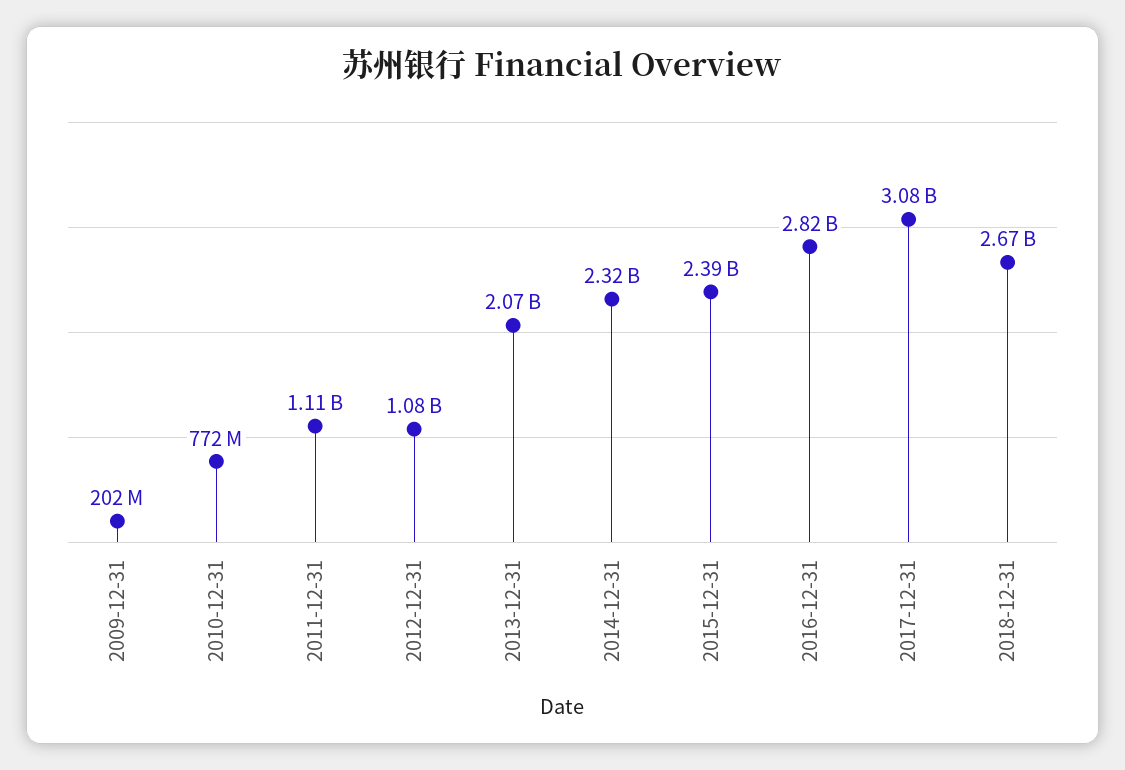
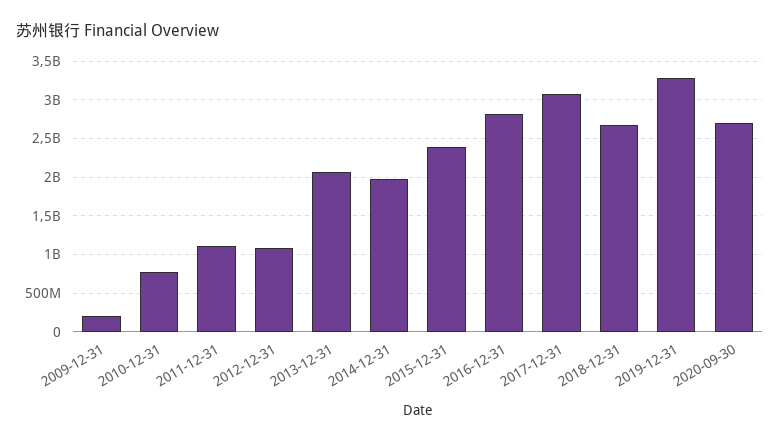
2014-12-31: 2320000000 -> 2000000000
2019-12-31: none -> 3300000000
2020-09-30: none -> 2700000000

